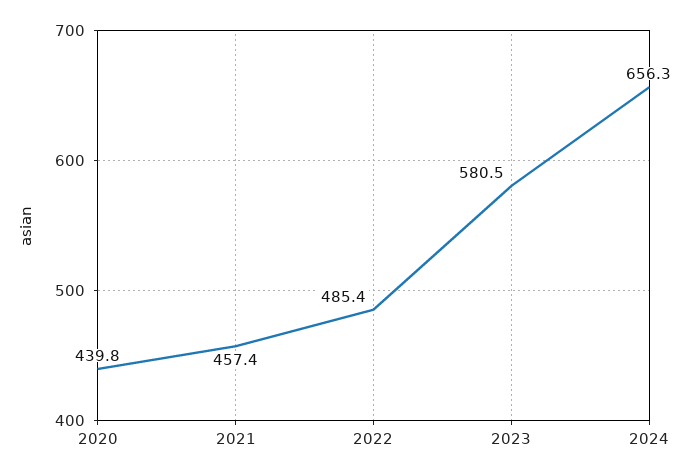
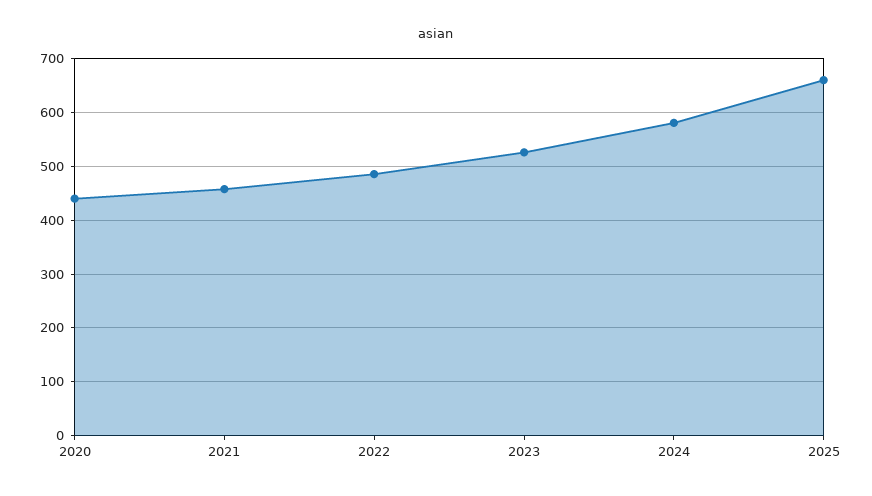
2023: 580.5 -> 520
2024: 656.3 -> 580
2025: none -> 660

